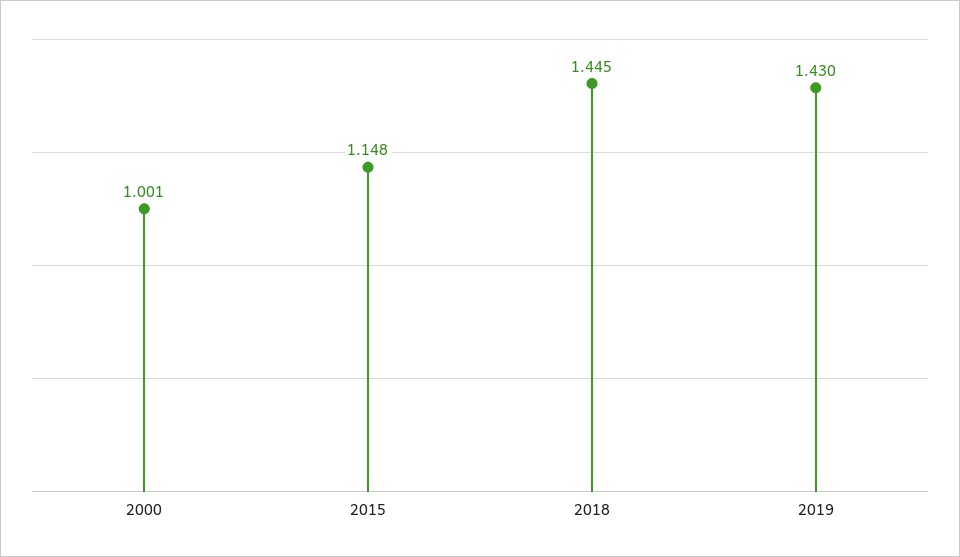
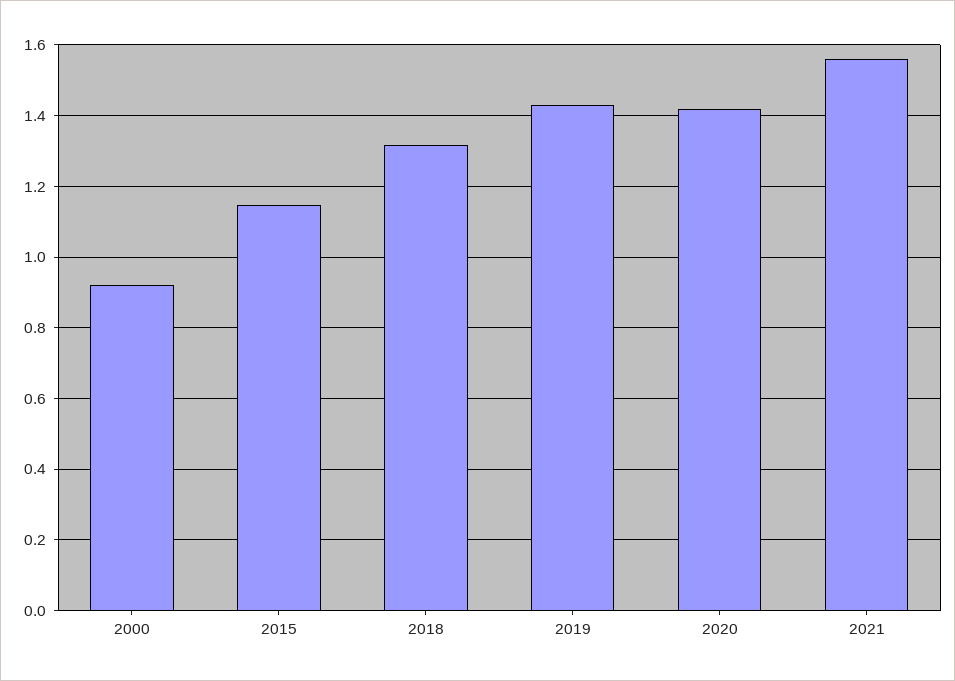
2000: 1.001 -> 0.92
2018: 1.445 -> 1.32
2020: none -> 1.42
2021: none -> 1.56

